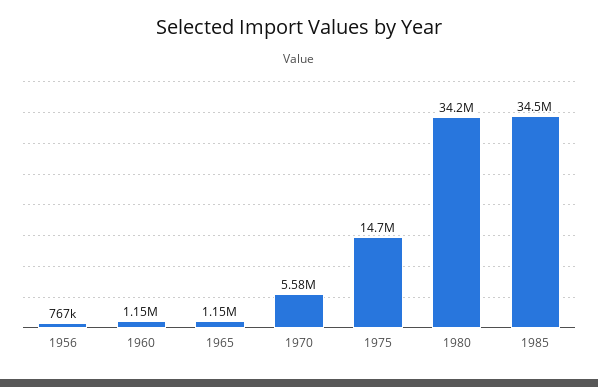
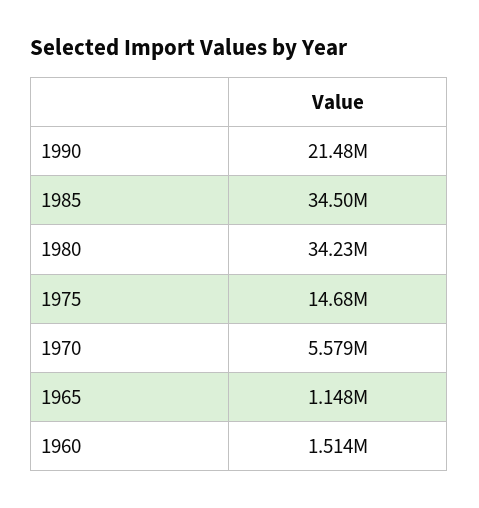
1956: 767000 -> none
1960: 1150000 -> 1514000
1990: none -> 21480000

